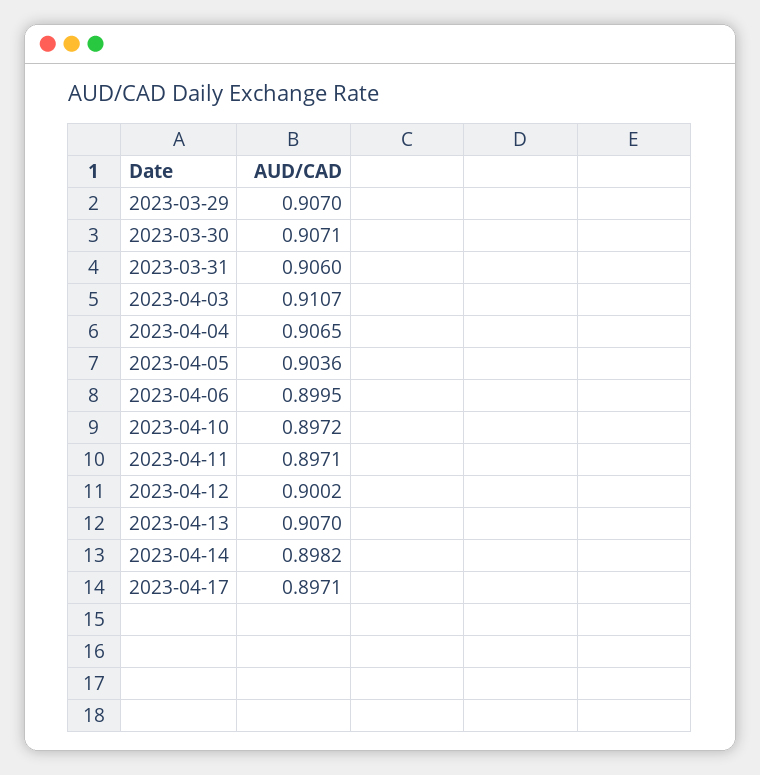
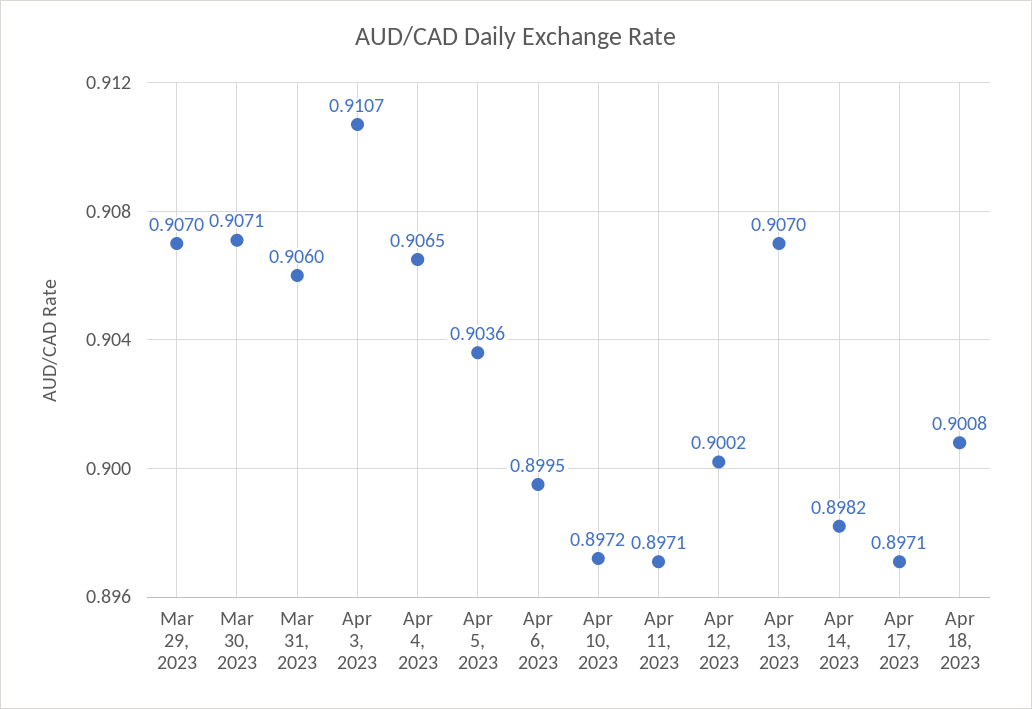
Apr 18, 2023: none -> 0.9008

